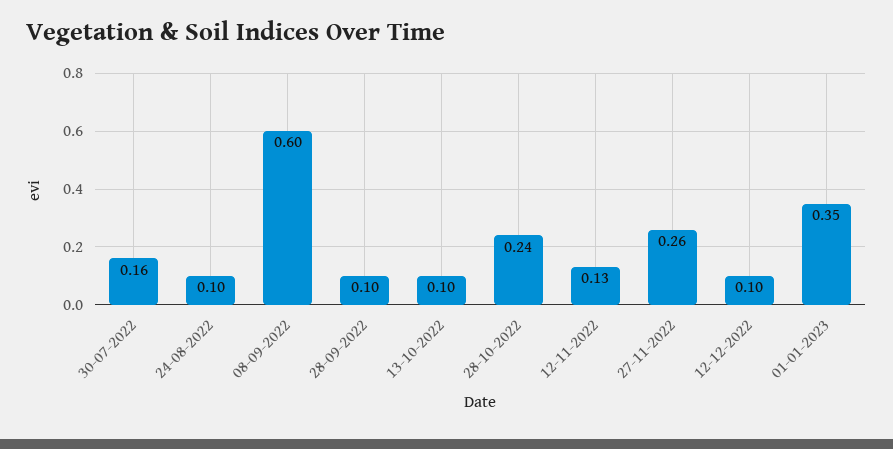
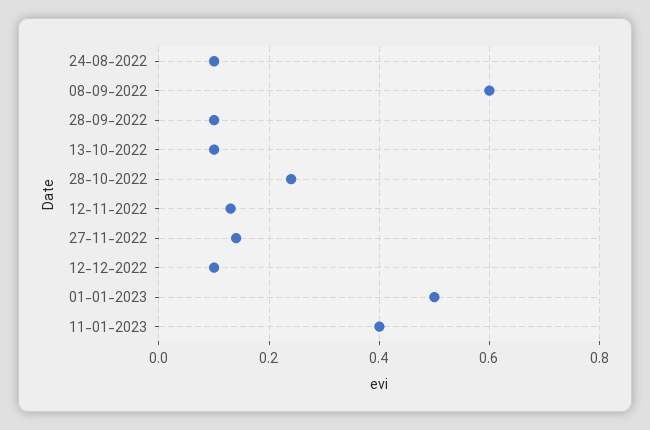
30-07-2022: 0.16 -> none
27-11-2022: 0.26 -> 0.15
01-01-2023: 0.35 -> 0.5
11-01-2023: none -> 0.4

